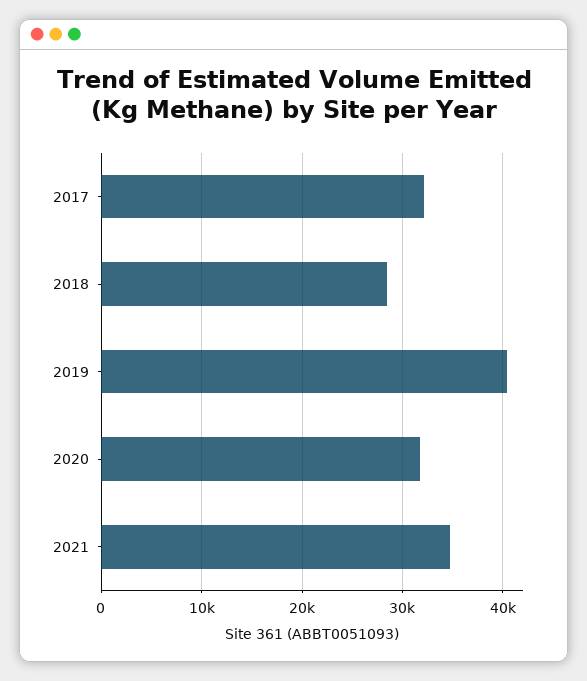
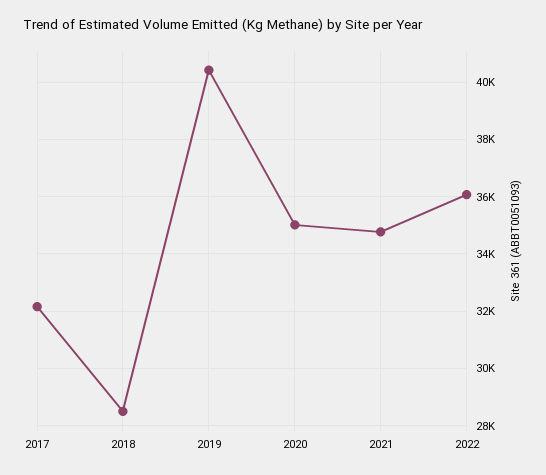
2020: 32000 -> 35000
2022: none -> 36000

